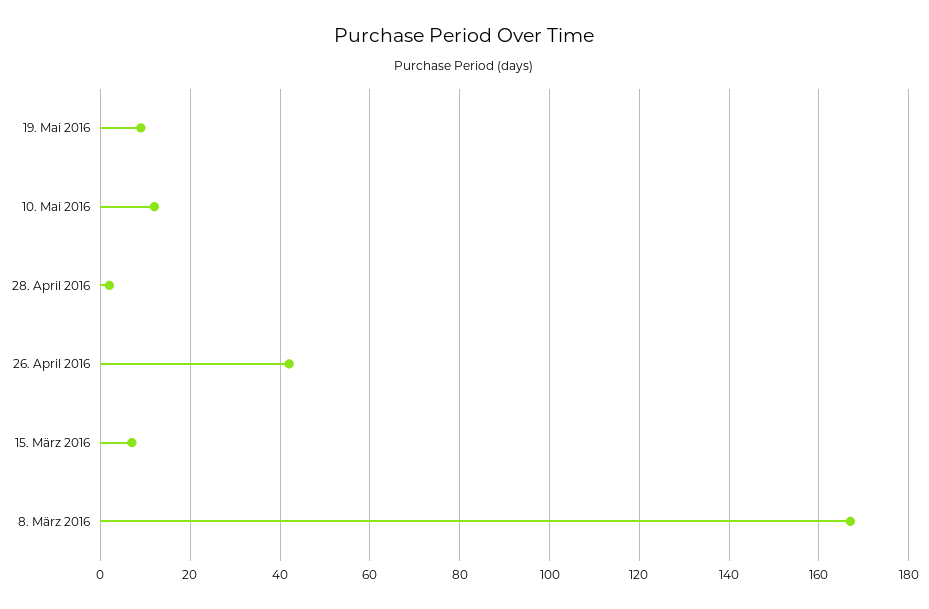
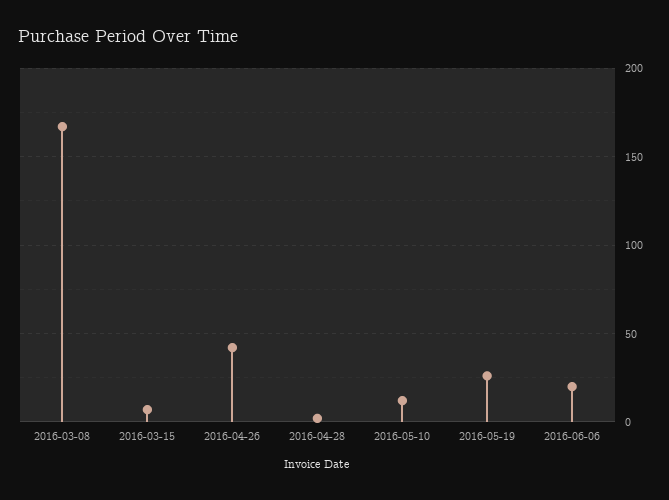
19. Mai 2016: 10 -> 25
2016-06-06: none -> 20

